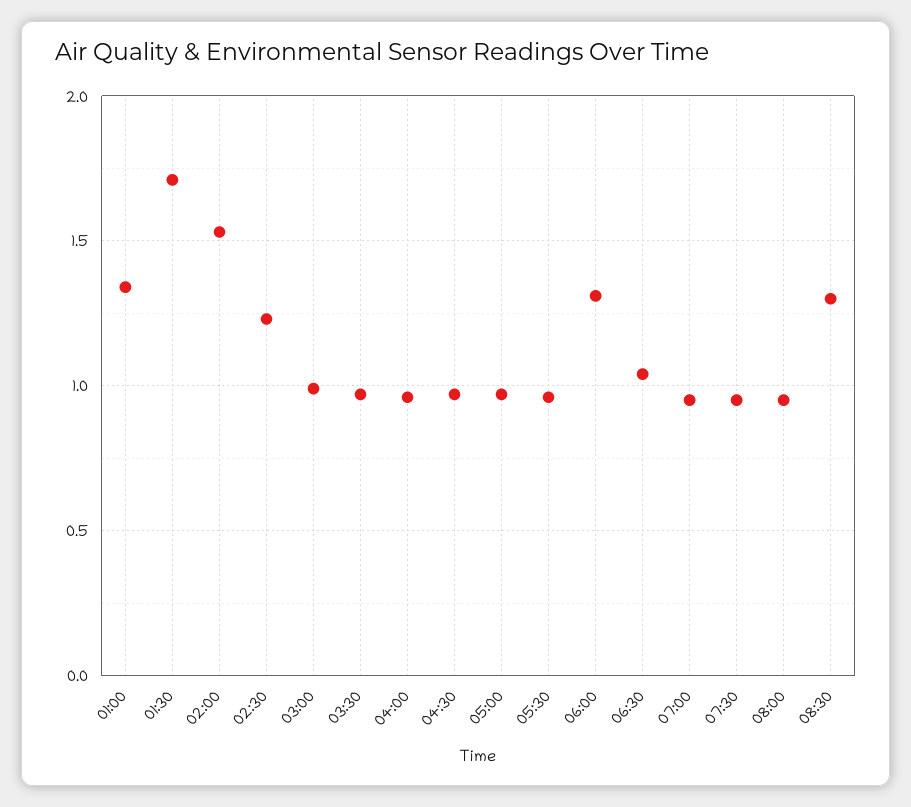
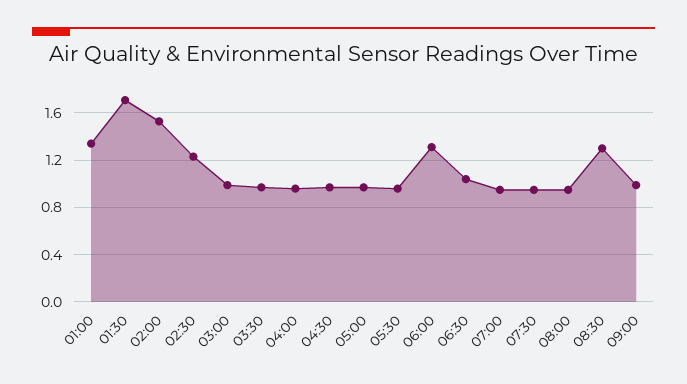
09:00: none -> 1

